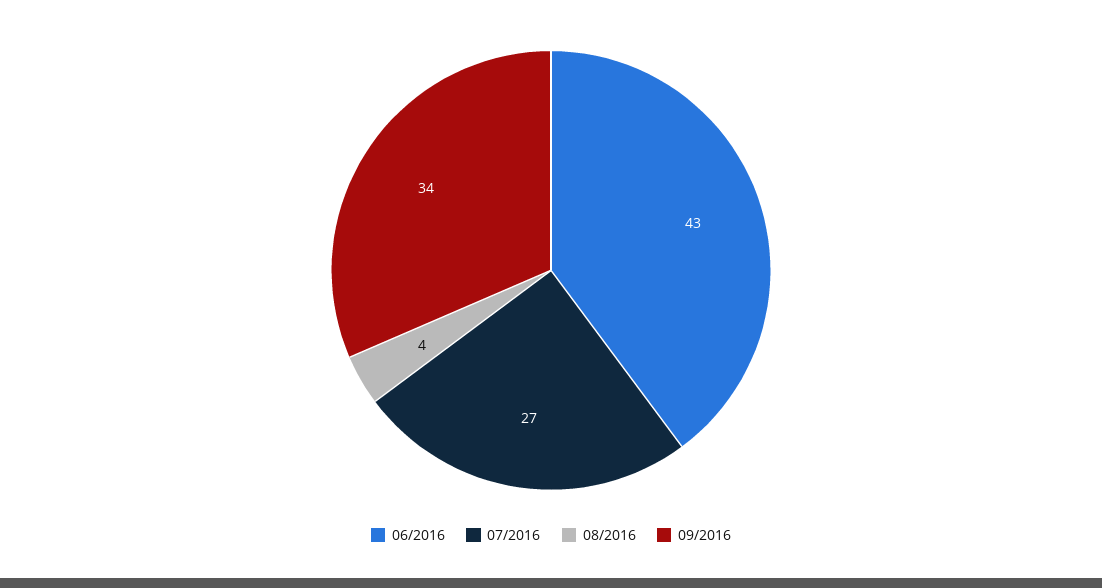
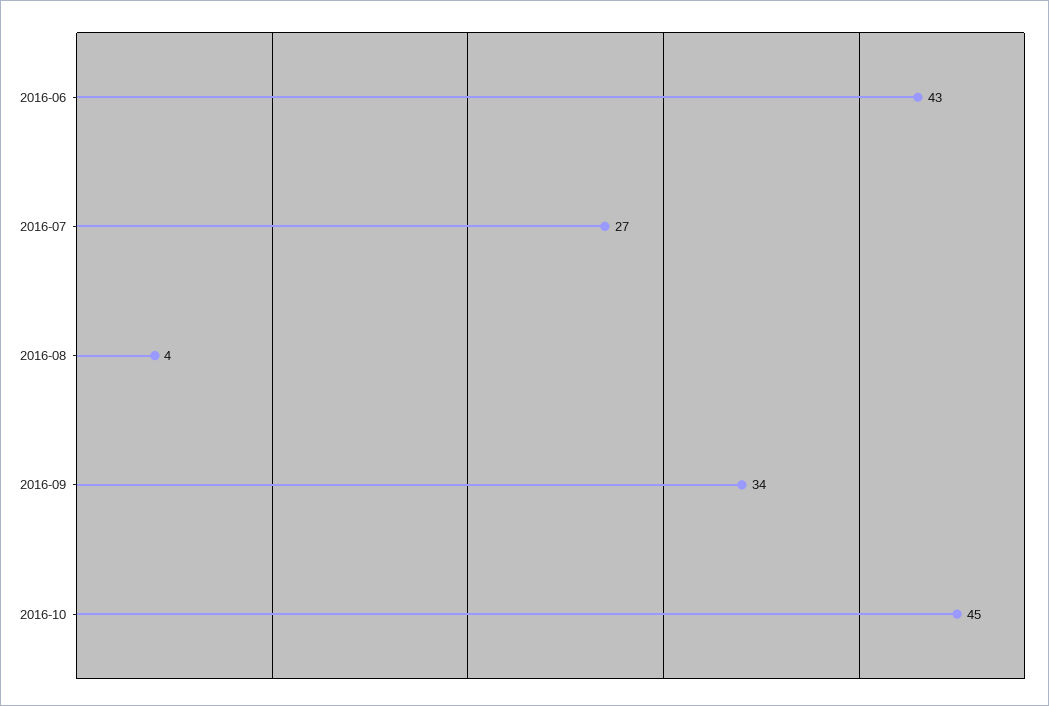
2016-10: none -> 45

